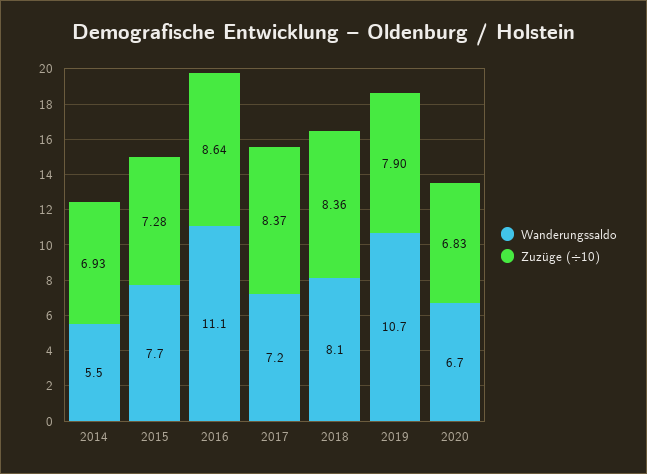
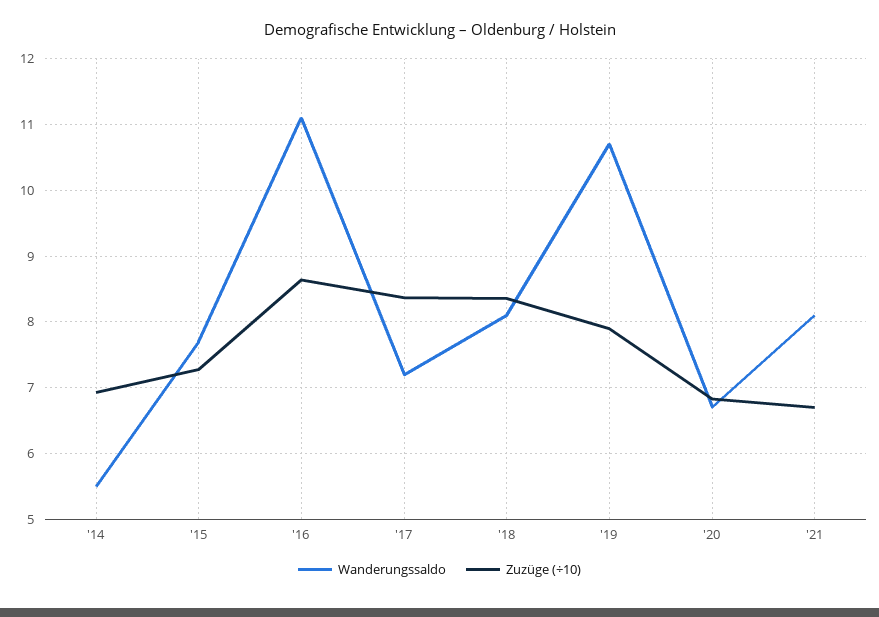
Wanderungssaldo, '21: none -> 8.1
Zuzüge (÷10), '21: none -> 6.7

